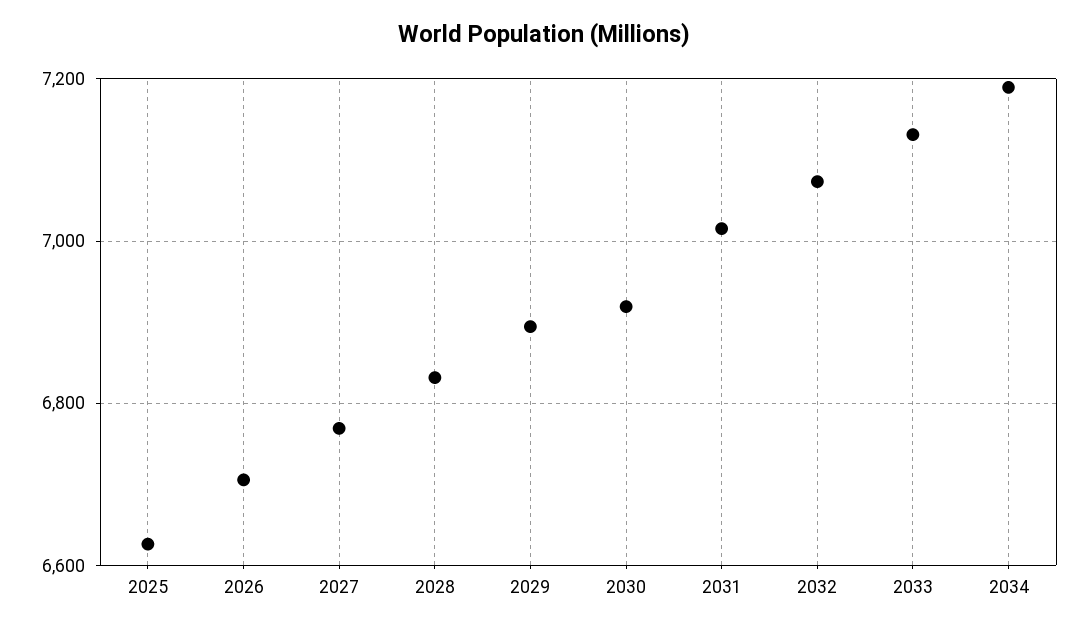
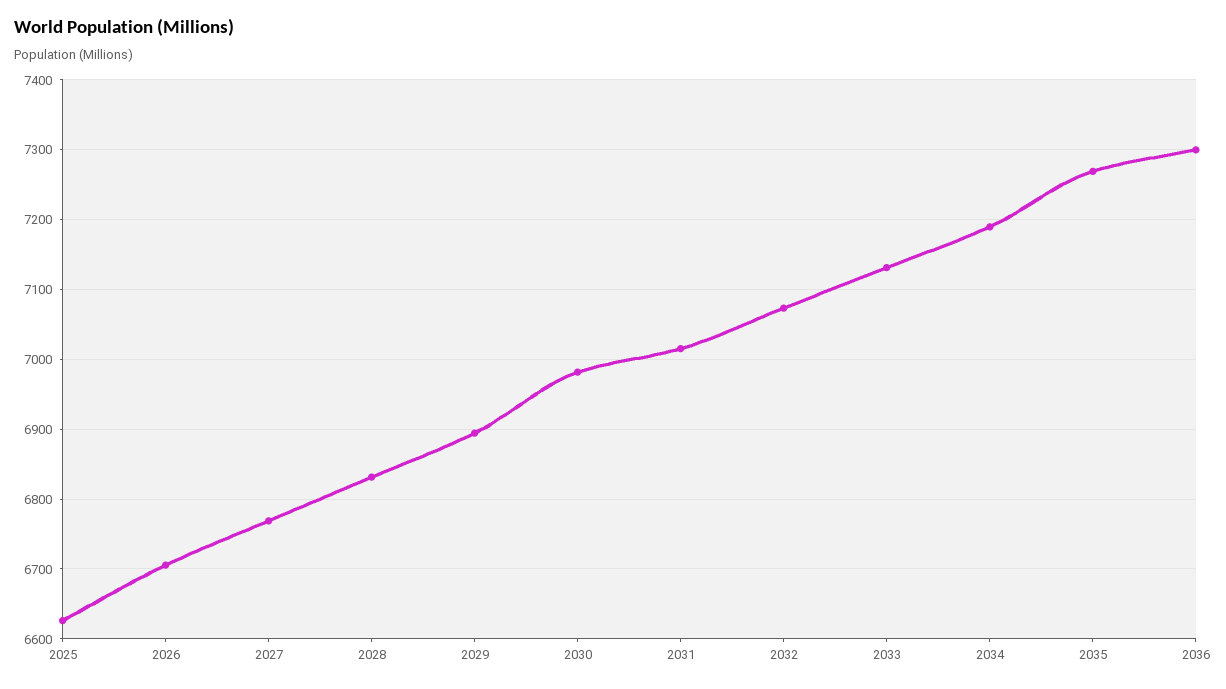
2030: 6920 -> 6980
2035: none -> 7270
2036: none -> 7300

